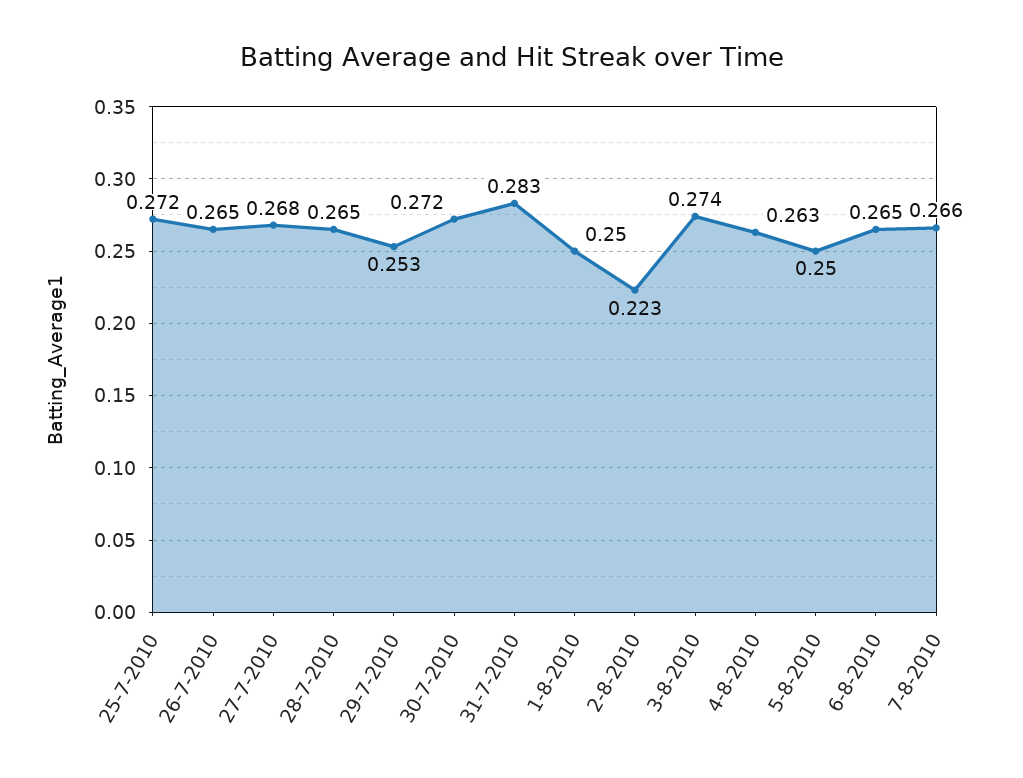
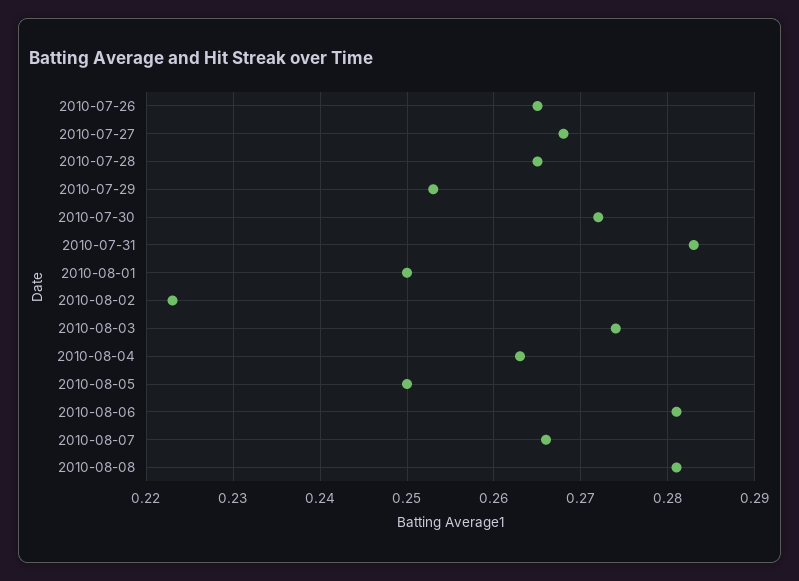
25-7-2010: 0.272 -> none
6-8-2010: 0.265 -> 0.281
2010-08-08: none -> 0.281

